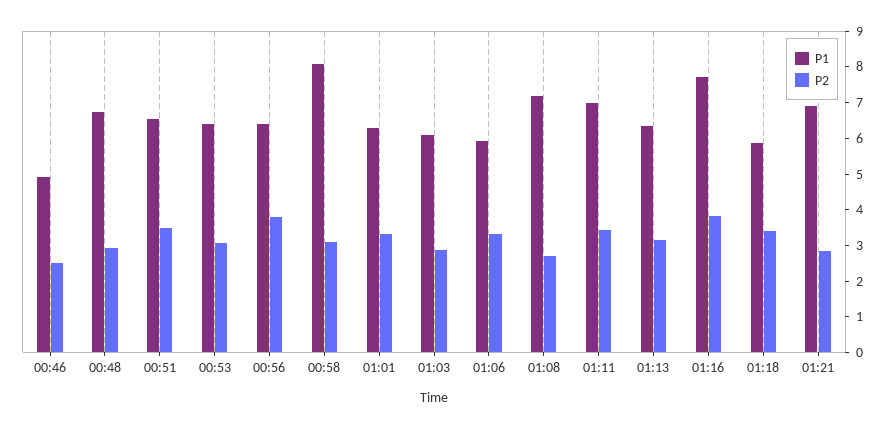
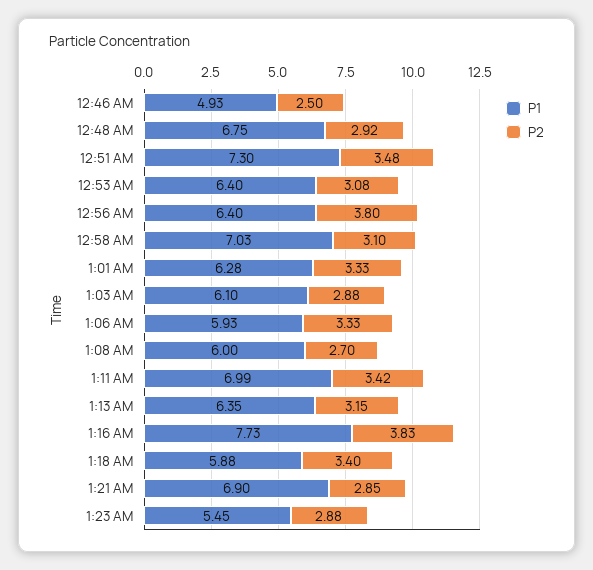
P1, 00:51: 6.5 -> 7.3
P1, 00:58: 8 -> 7.03
P1, 01:08: 7.25 -> 6
P1, 1:23 AM: none -> 5.45
P2, 1:23 AM: none -> 2.88

